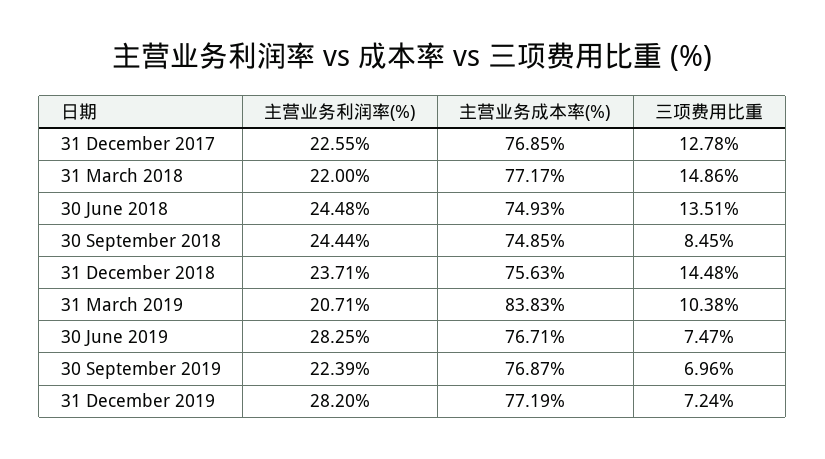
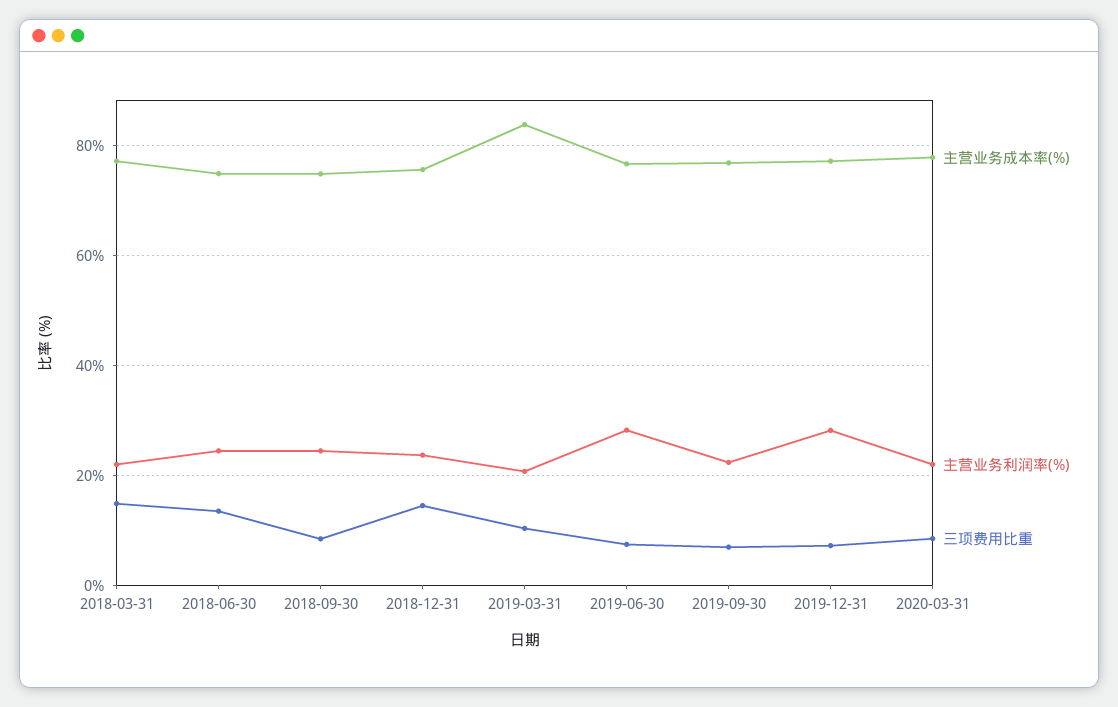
主营业务利润率(%), 31 December 2017: 22.55 -> none
主营业务成本率(%), 31 December 2017: 76.85 -> none
三项费用比重, 31 December 2017: 12.78 -> none
主营业务成本率(%), 2020-03-31: none -> 78
主营业务利润率(%), 2020-03-31: none -> 22
三项费用比重, 2020-03-31: none -> 8

